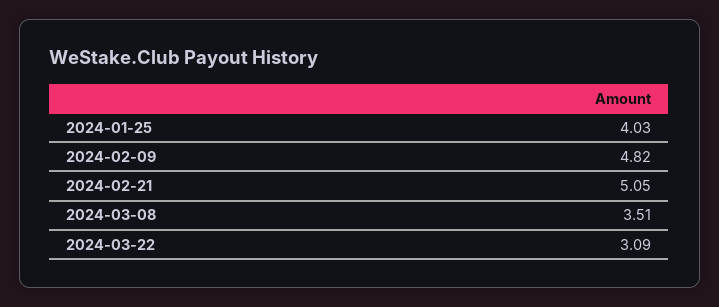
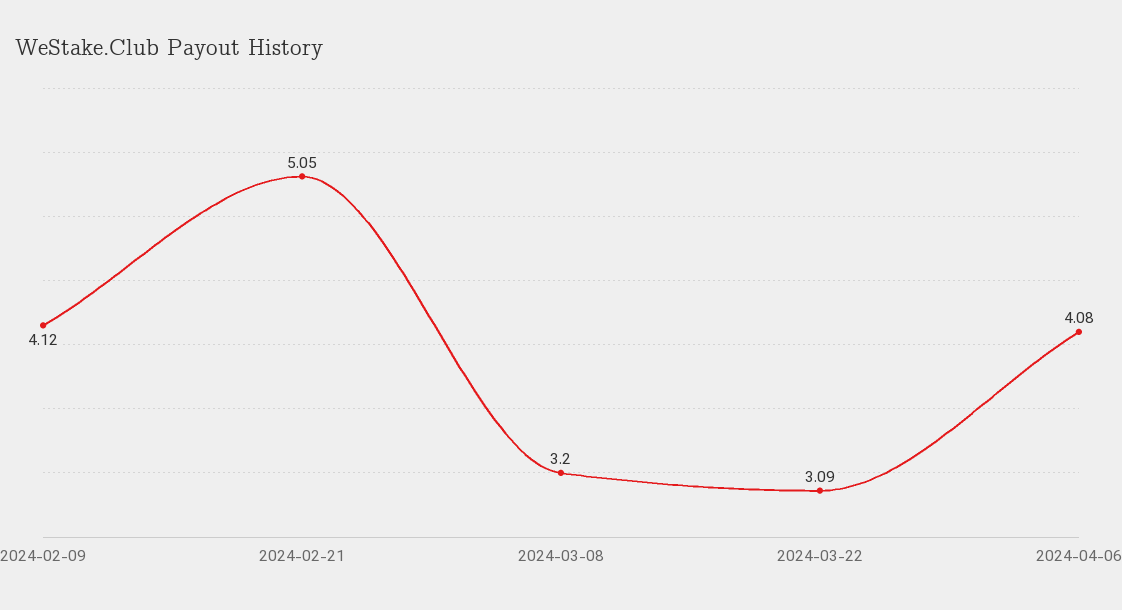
2024-01-25: 4.03 -> none
2024-02-09: 4.82 -> 4.12
2024-03-08: 3.51 -> 3.2
2024-04-06: none -> 4.08

